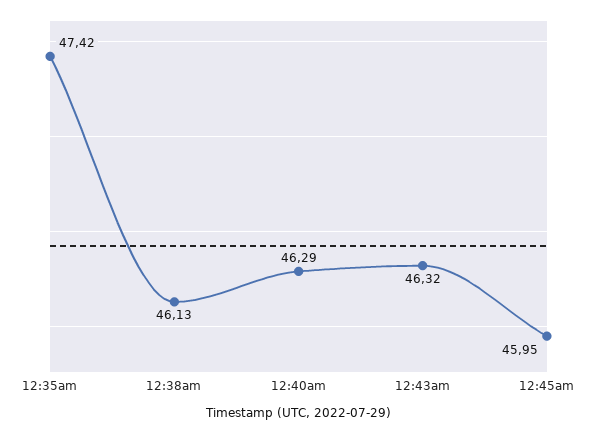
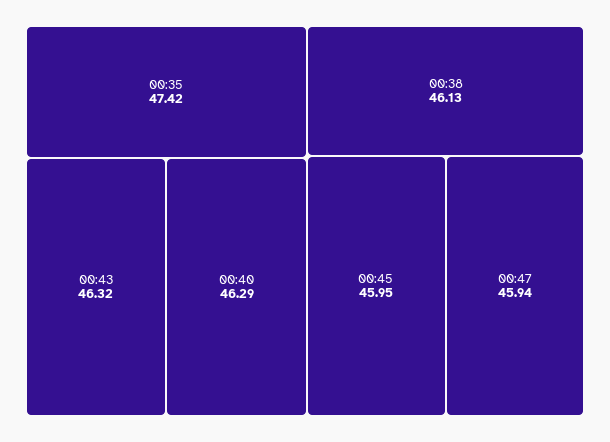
00:47: none -> 45.94

